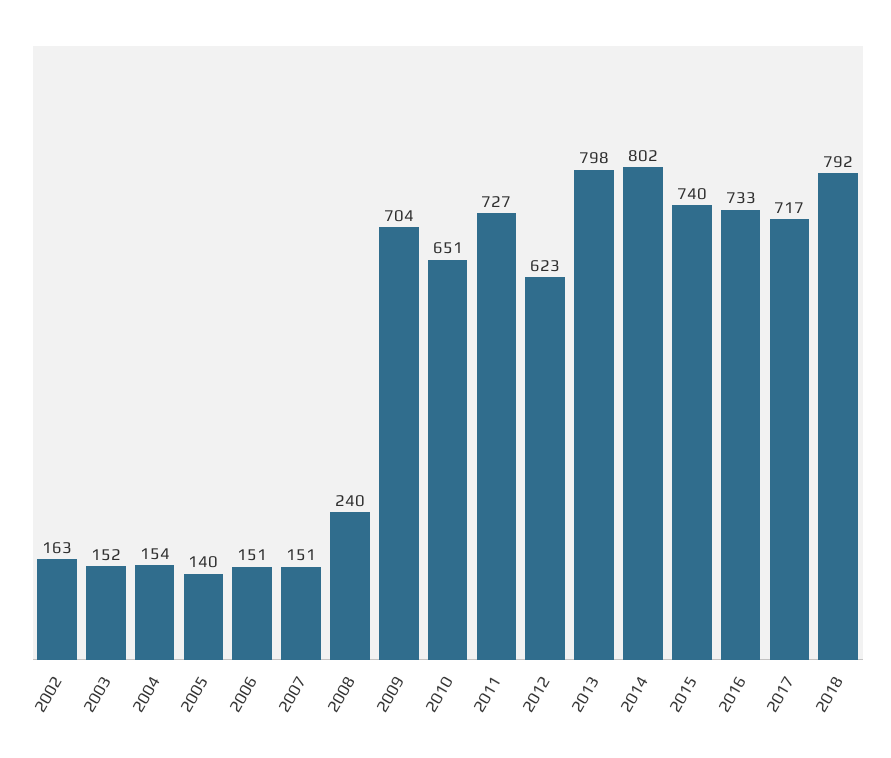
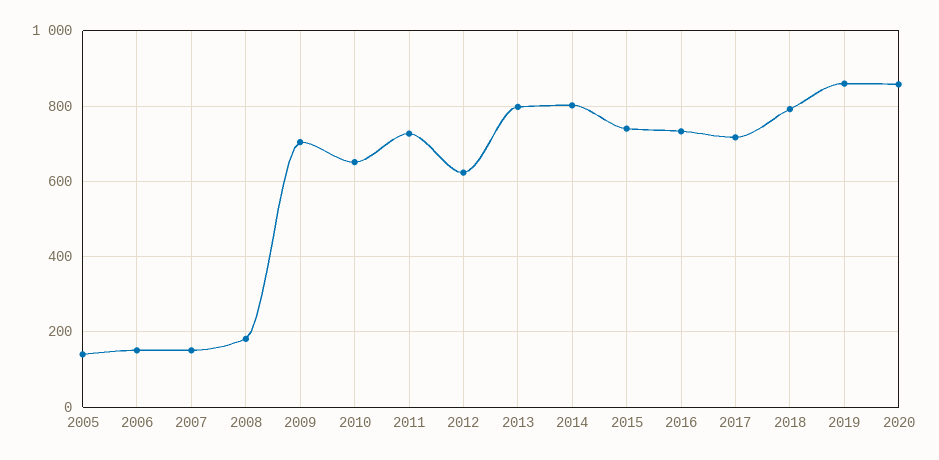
2002: 163 -> none
2003: 152 -> none
2004: 154 -> none
2008: 240 -> 180
2019: none -> 860
2020: none -> 860

